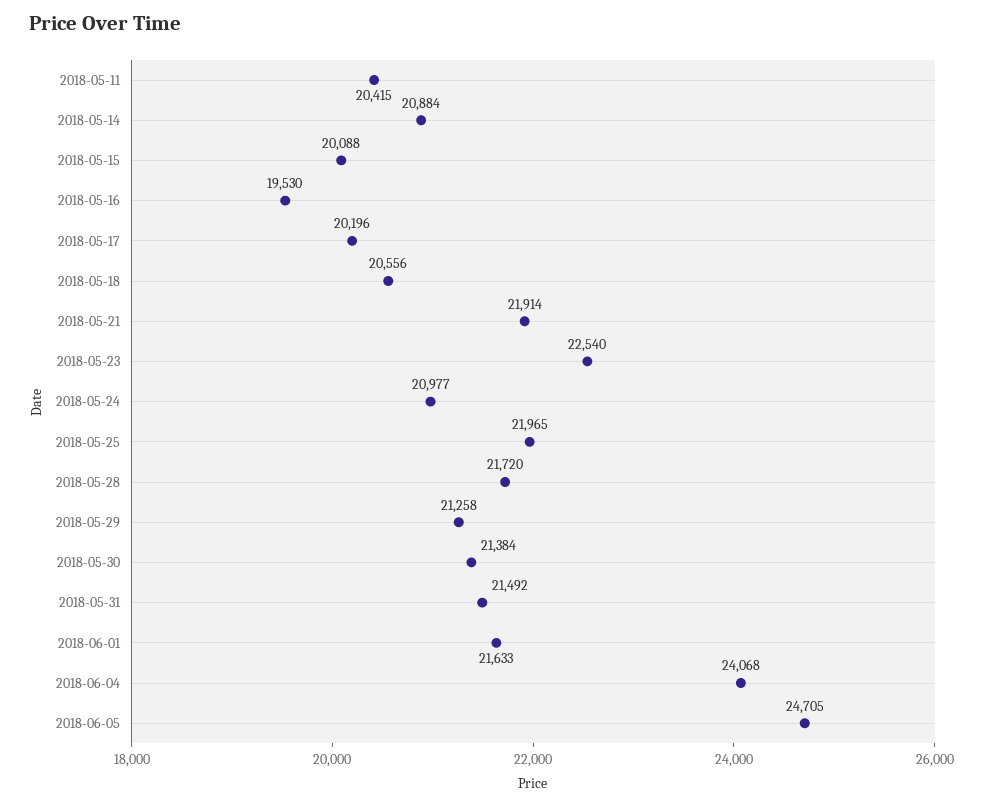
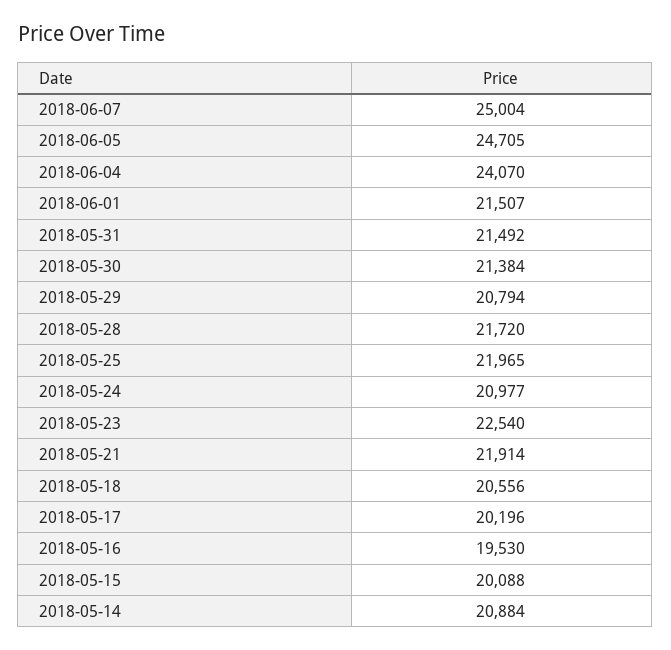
2018-05-11: 20415 -> none
2018-05-29: 21258 -> 20794
2018-06-01: 21633 -> 21507
2018-06-04: 24068 -> 24070
2018-06-07: none -> 25004

